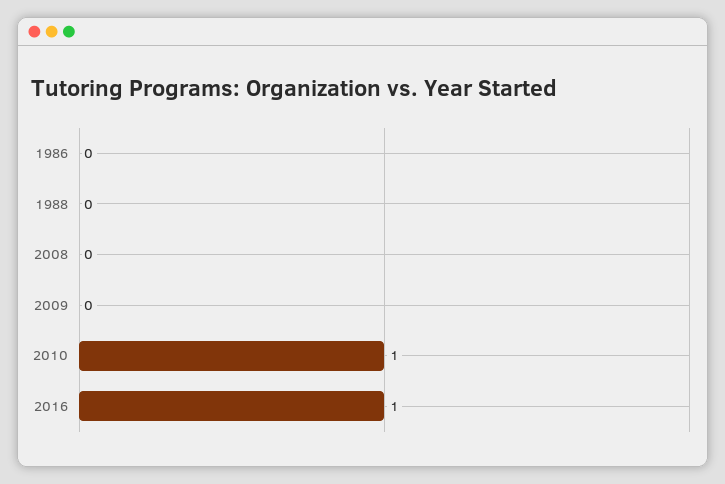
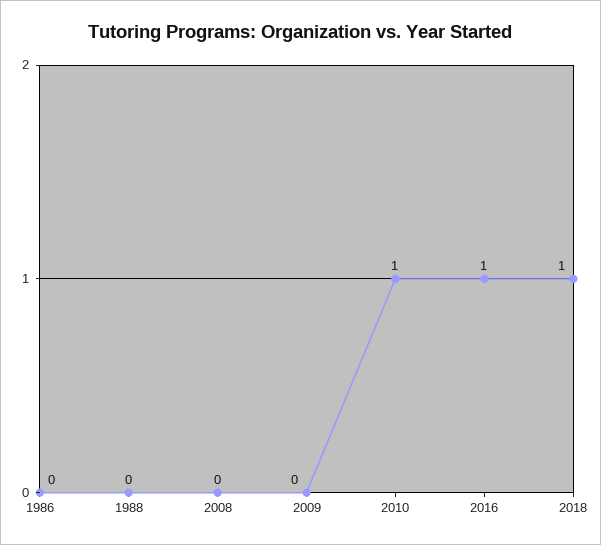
2018: none -> 1

